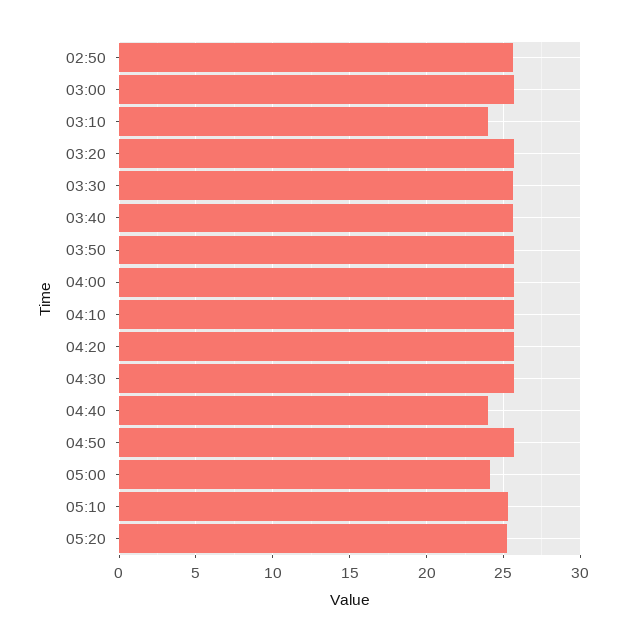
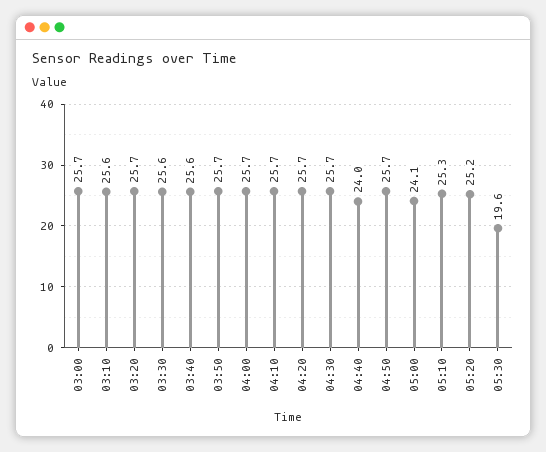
02:50: 25.5 -> none
03:10: 24 -> 25.6
05:30: none -> 19.6

